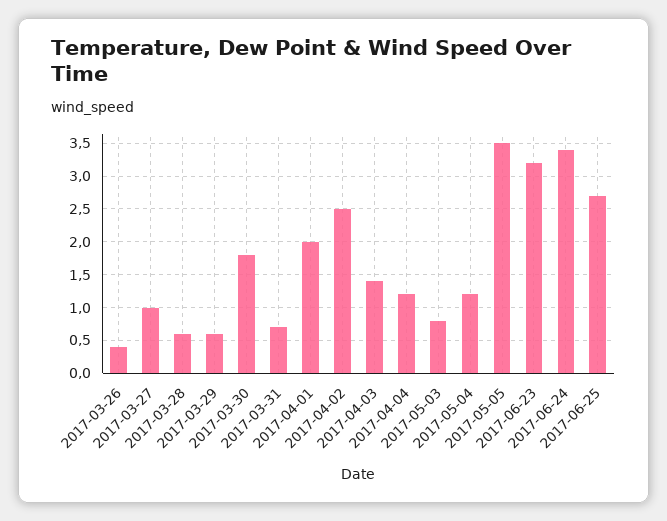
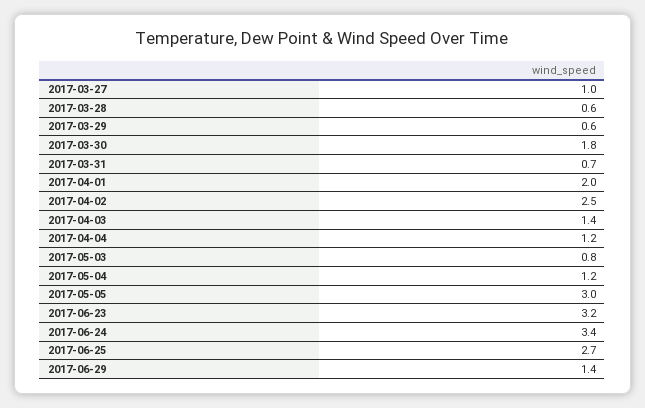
2017-03-26: 0.4 -> none
2017-05-05: 3.5 -> 3
2017-06-29: none -> 1.4

